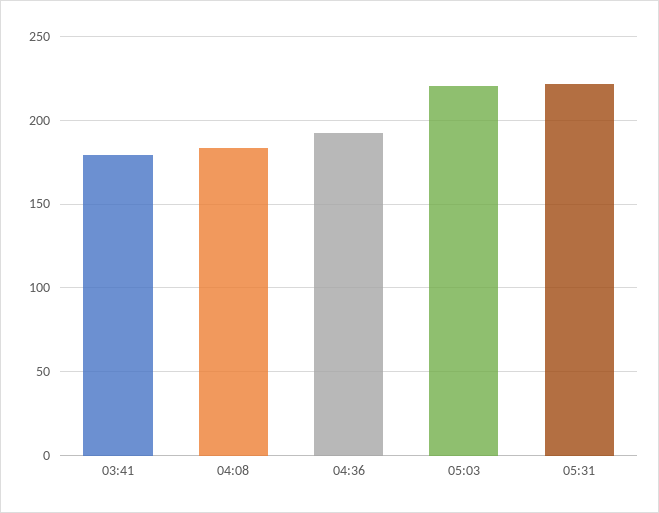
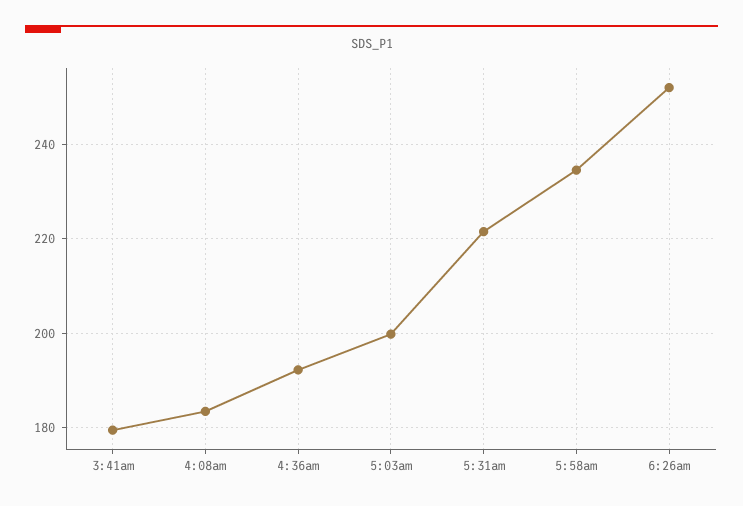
05:03: 220 -> 200
5:58am: none -> 234
6:26am: none -> 252

